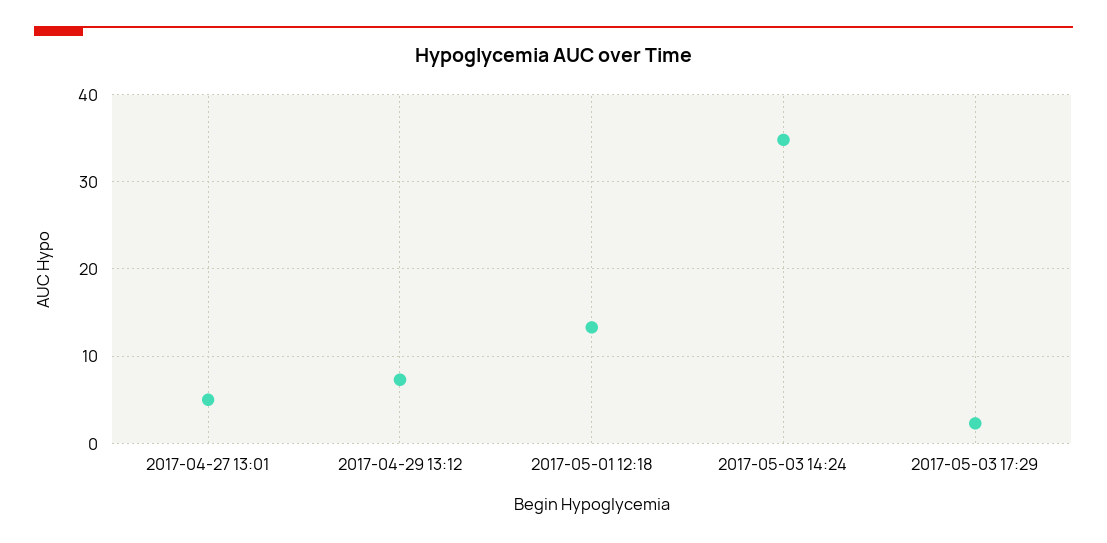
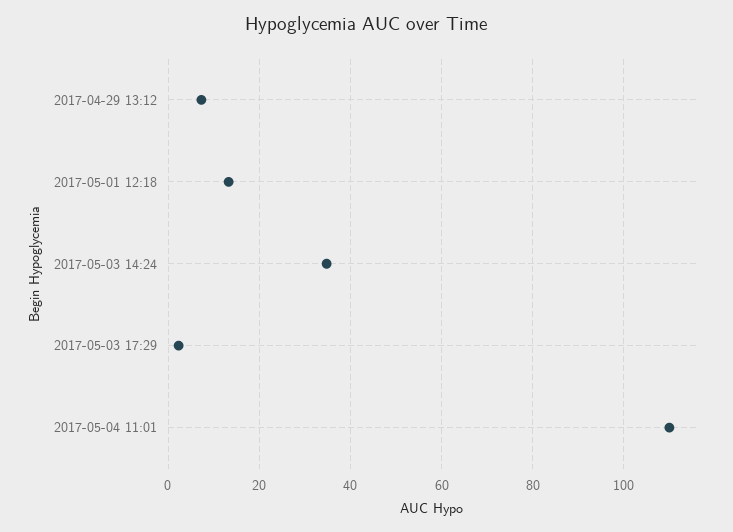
2017-04-27 13:01: 5 -> none
2017-05-04 11:01: none -> 110

